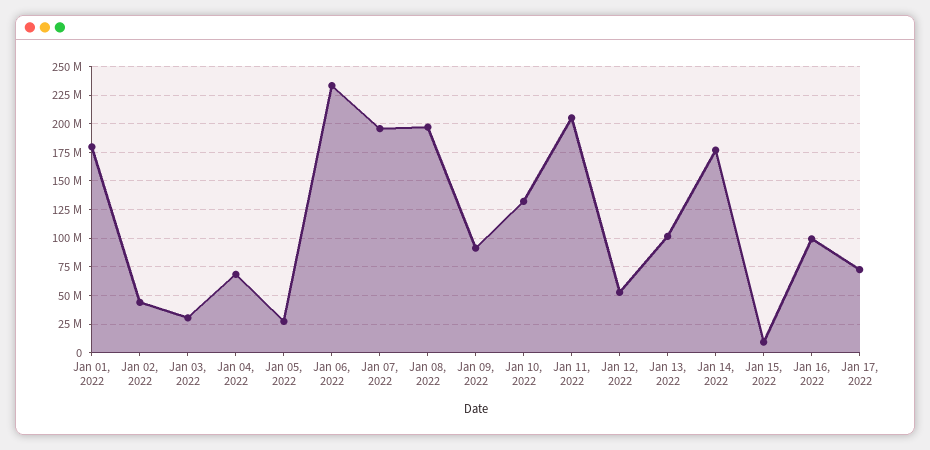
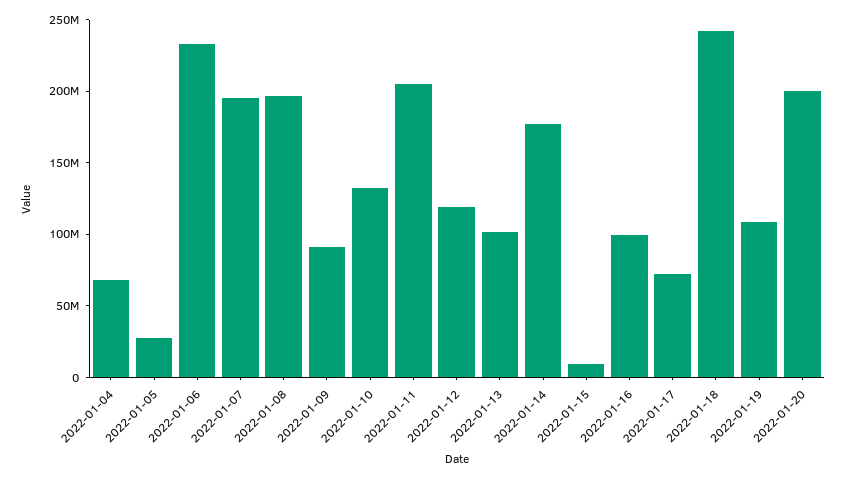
Jan 01, 2022: 175000000 -> none
Jan 02, 2022: 50000000 -> none
Jan 03, 2022: 25000000 -> none
Jan 12, 2022: 50000000 -> 120000000
2022-01-18: none -> 240000000
2022-01-19: none -> 110000000
2022-01-20: none -> 200000000

